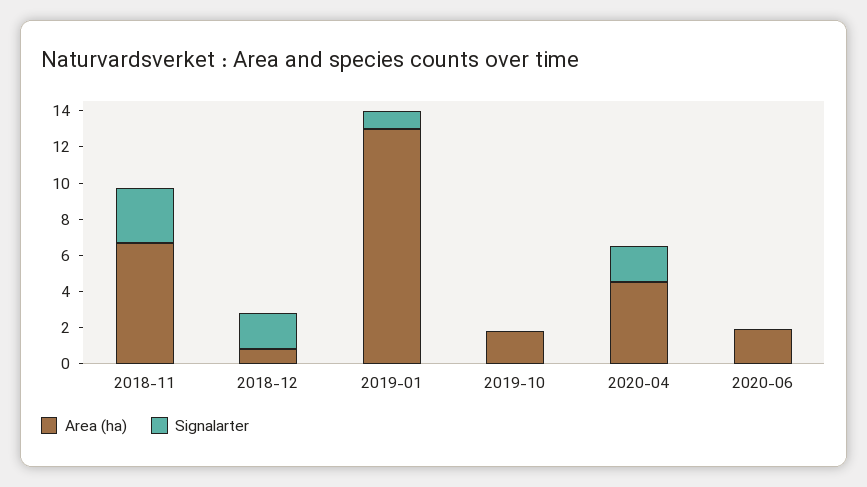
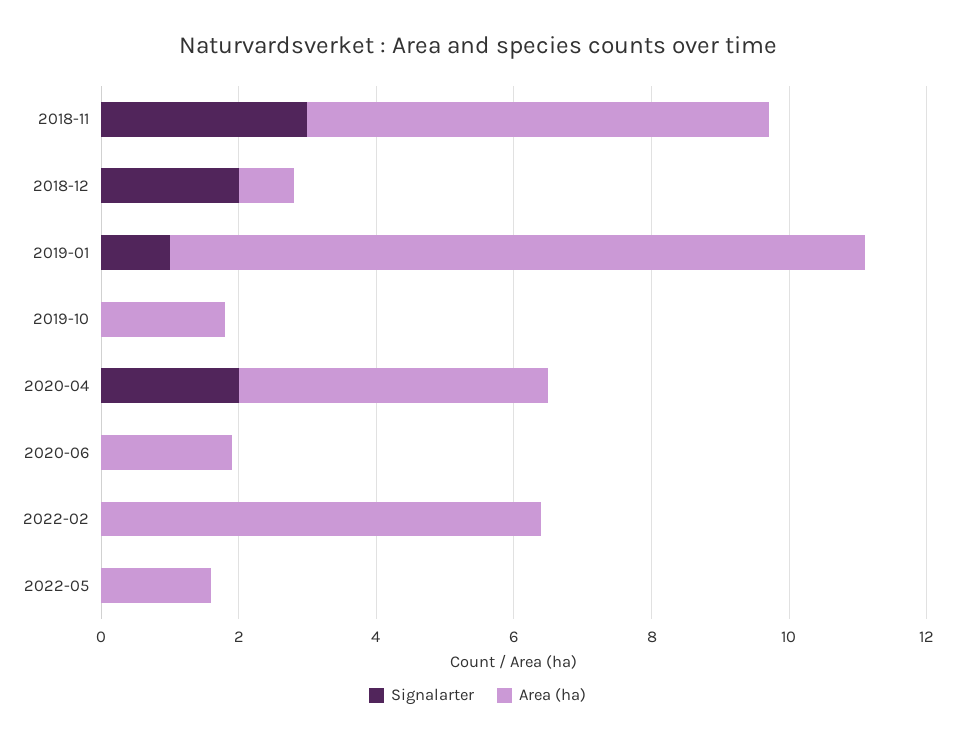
Area (ha), 2019-01: 13 -> 10
Signalarter, 2022-02: none -> 0
Area (ha), 2022-02: none -> 6.5
Signalarter, 2022-05: none -> 0
Area (ha), 2022-05: none -> 1.5

